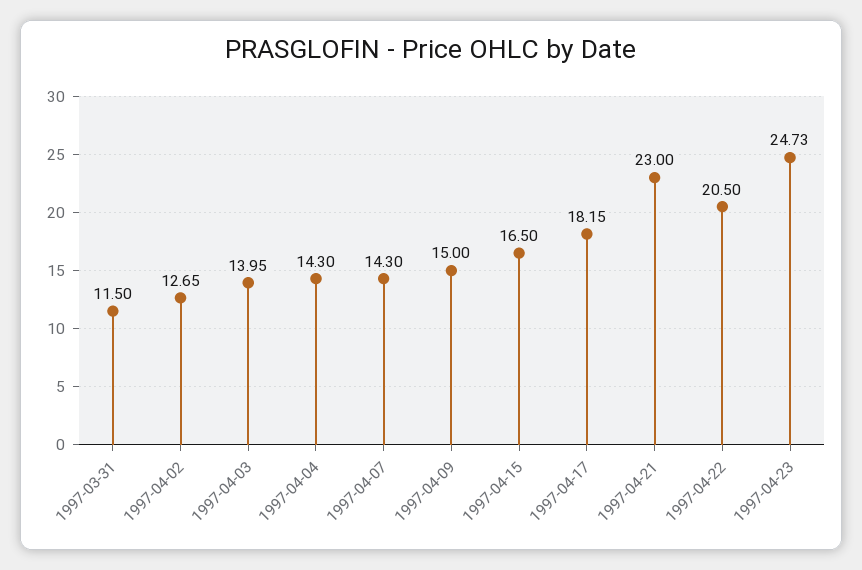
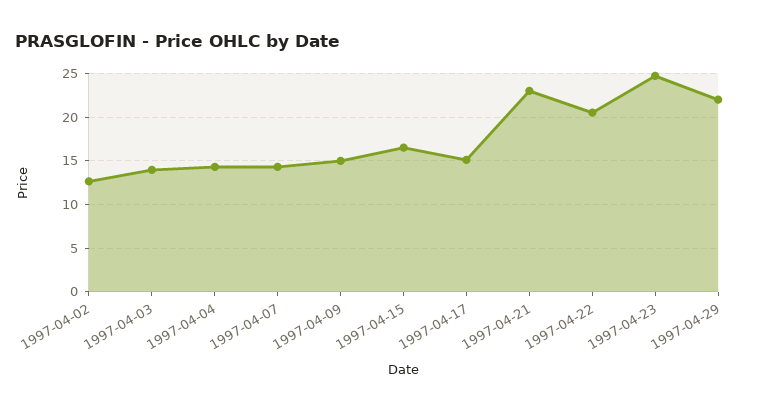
1997-03-31: 11.5 -> none
1997-04-17: 18.15 -> 15
1997-04-29: none -> 22

